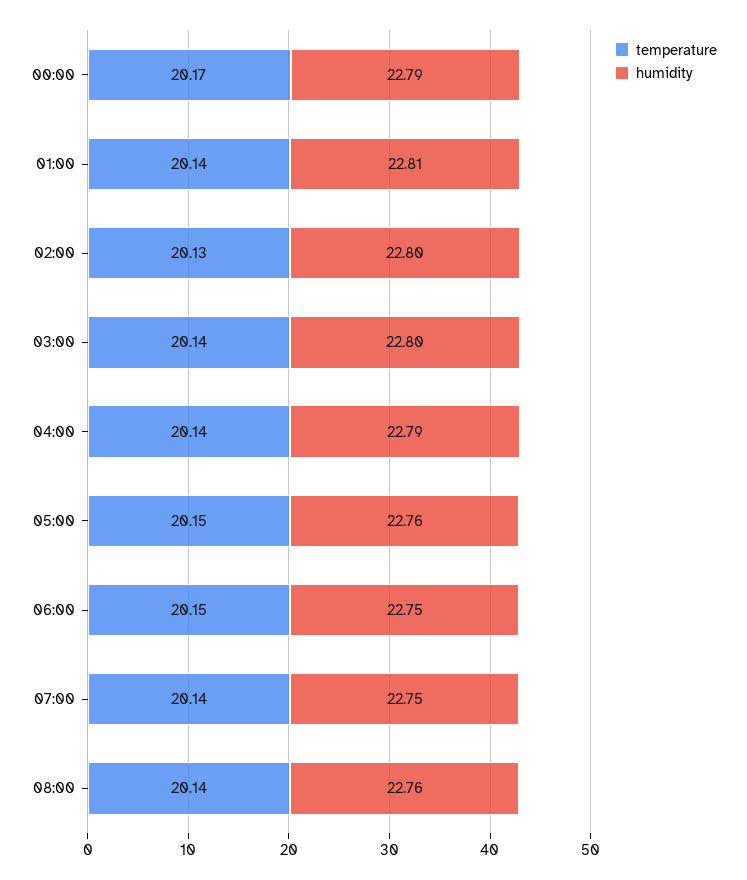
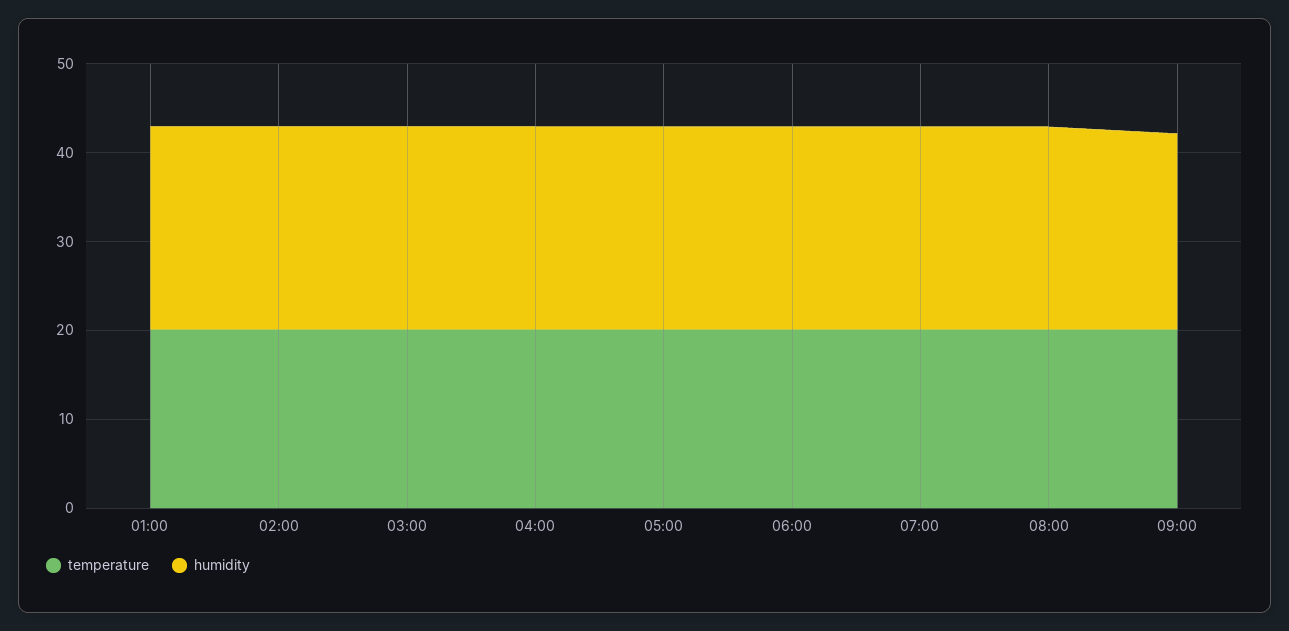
temperature, 00:00: 20.17 -> none
humidity, 00:00: 22.79 -> none
temperature, 09:00: none -> 20
humidity, 09:00: none -> 22

